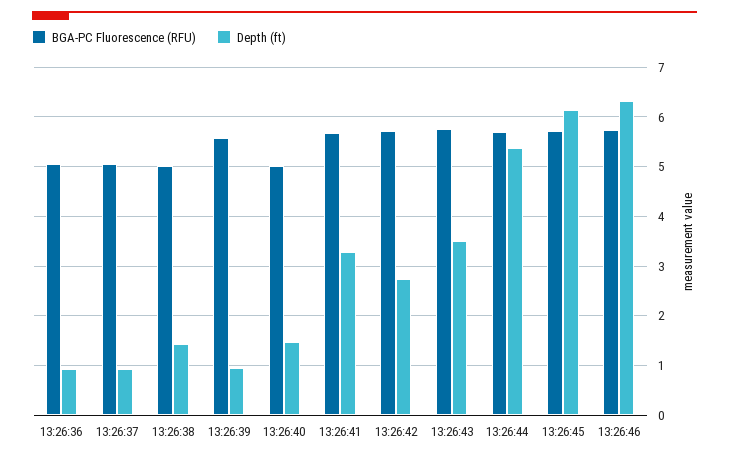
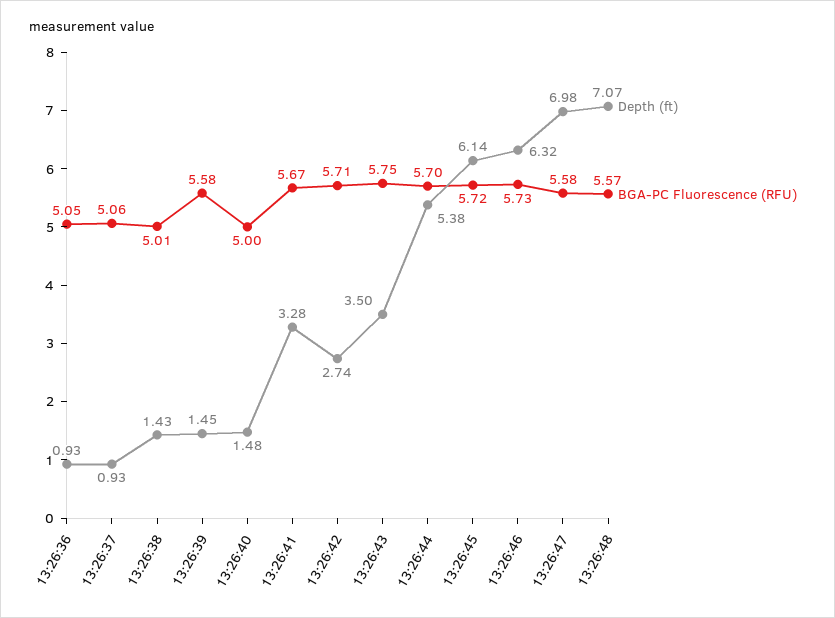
Depth (ft), 13:26:39: 1 -> 1.45
Depth (ft), 13:26:47: none -> 6.98
BGA-PC Fluorescence (RFU), 13:26:47: none -> 5.58
Depth (ft), 13:26:48: none -> 7.07
BGA-PC Fluorescence (RFU), 13:26:48: none -> 5.57

